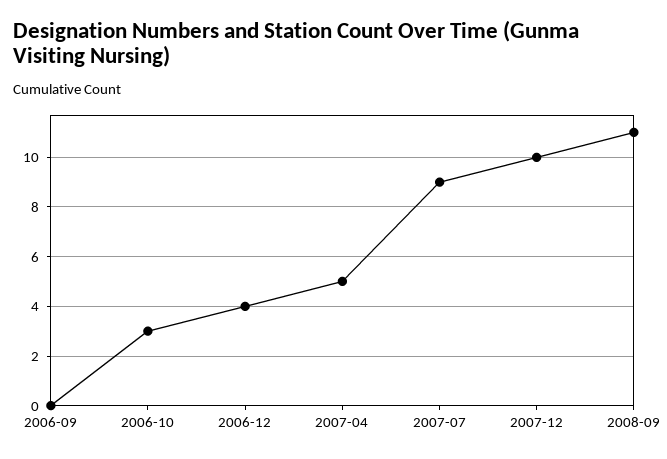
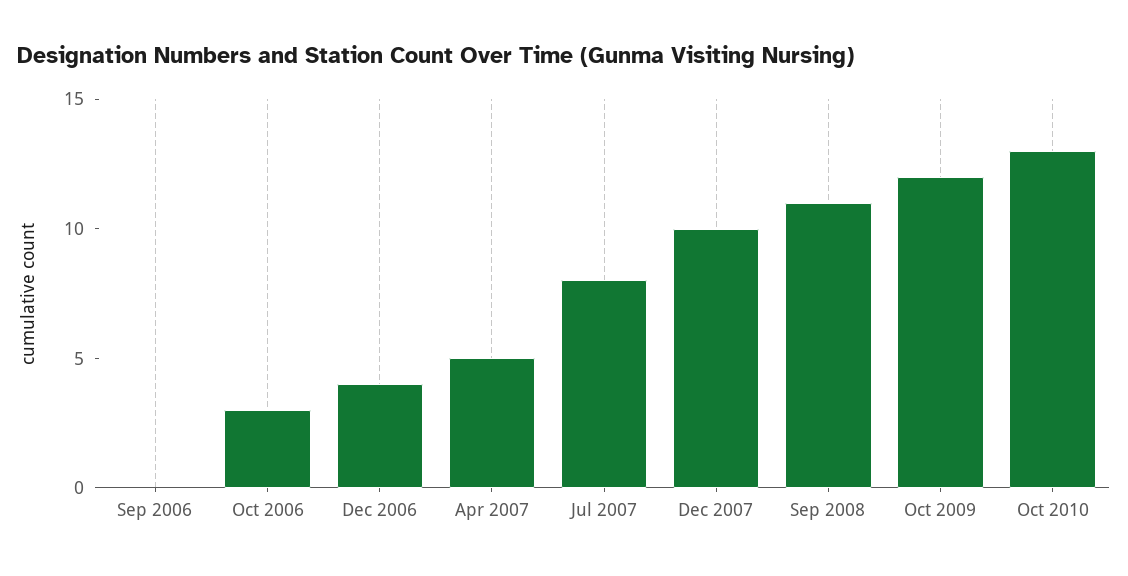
2007-07: 9 -> 8
Oct 2009: none -> 12
Oct 2010: none -> 13

